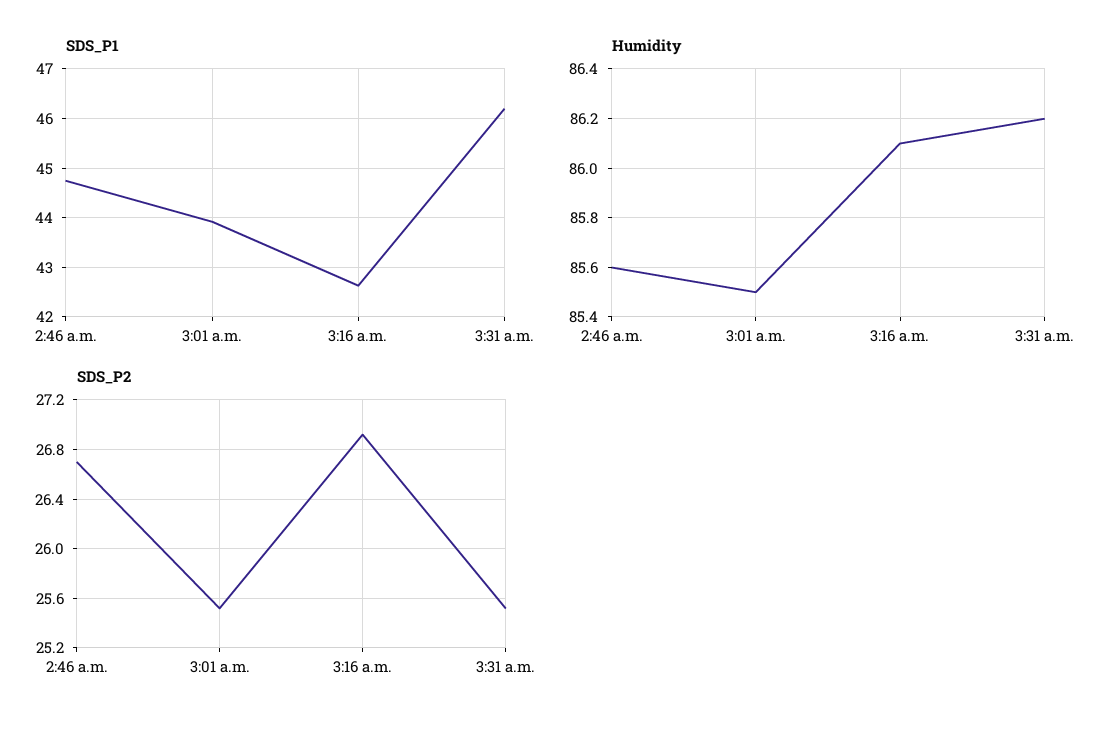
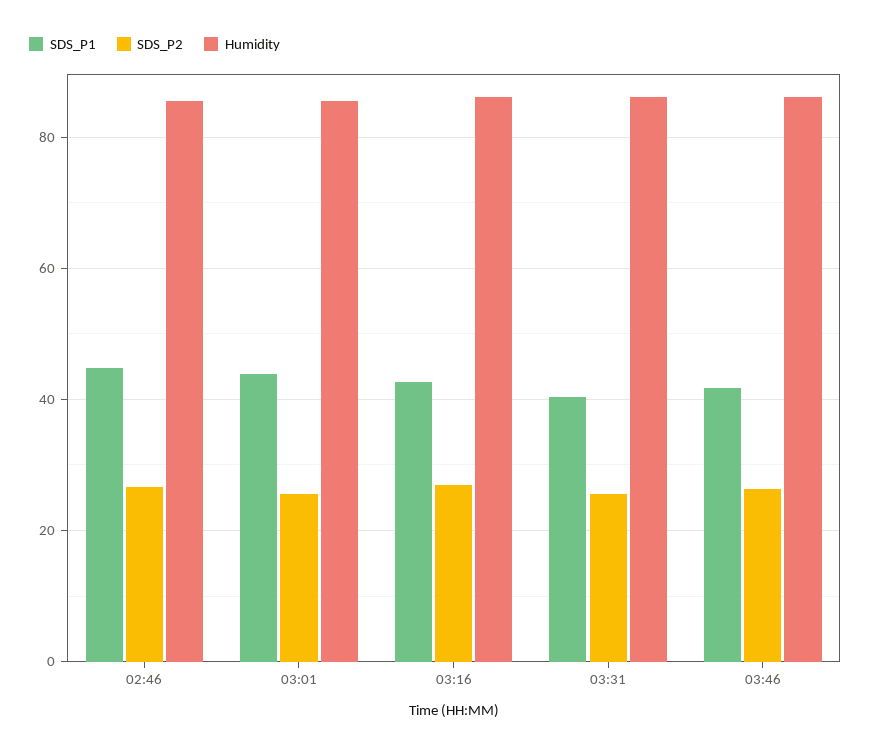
SDS_P1, 3:31 a.m.: 46.2 -> 40
SDS_P1, 03:46: none -> 42
SDS_P2, 03:46: none -> 26
Humidity, 03:46: none -> 86

